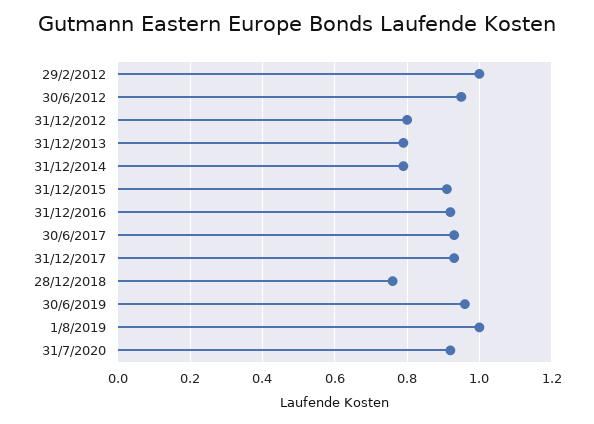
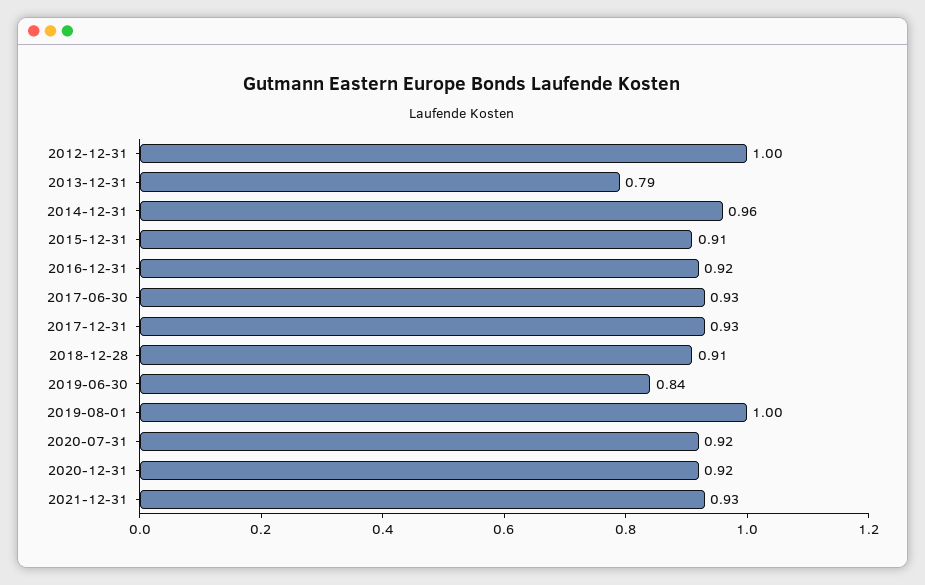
29/2/2012: 1 -> none
30/6/2012: 0.95 -> none
31/12/2012: 0.8 -> 1
31/12/2014: 0.8 -> 0.96
28/12/2018: 0.75 -> 0.91
30/6/2019: 0.95 -> 0.84
2020-12-31: none -> 0.92
2021-12-31: none -> 0.93

